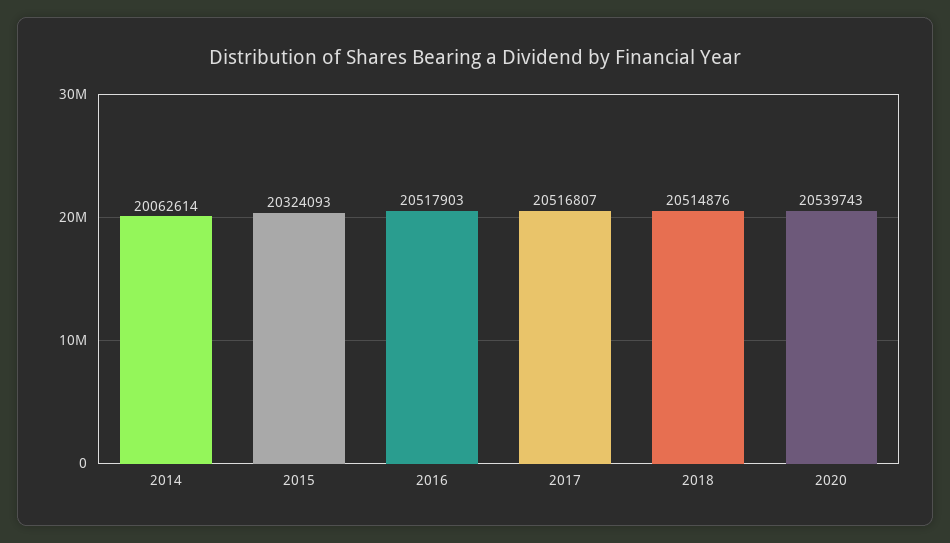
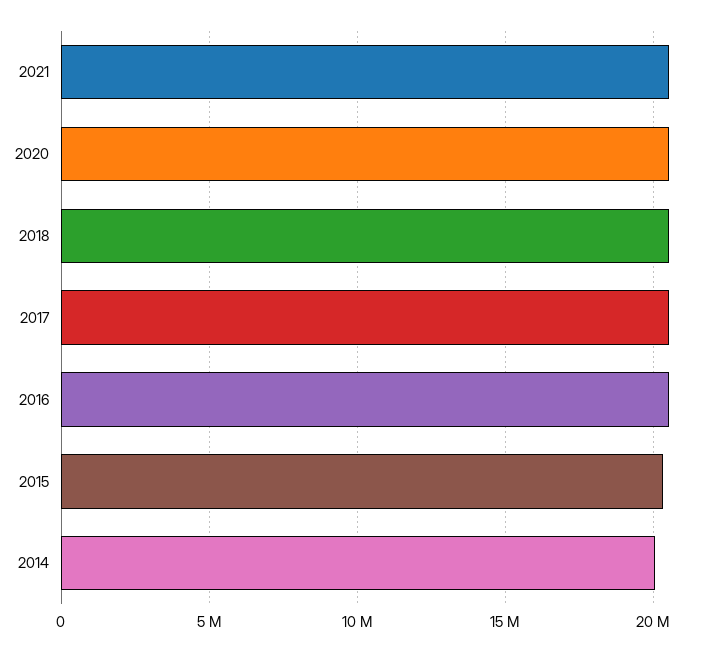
2021: none -> 20500000

